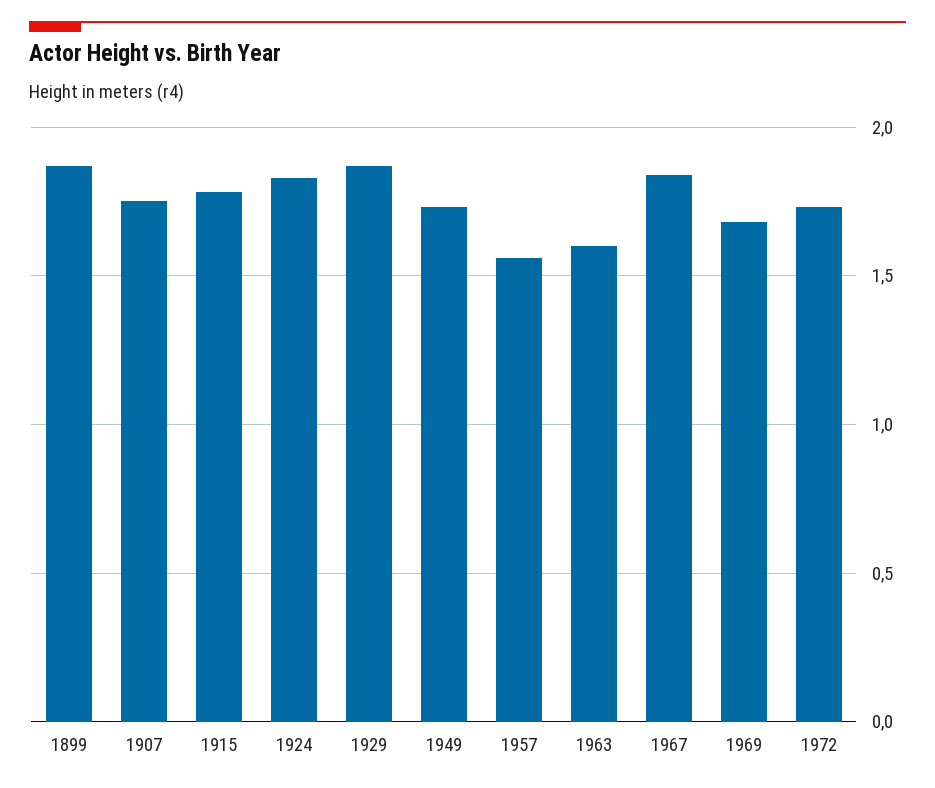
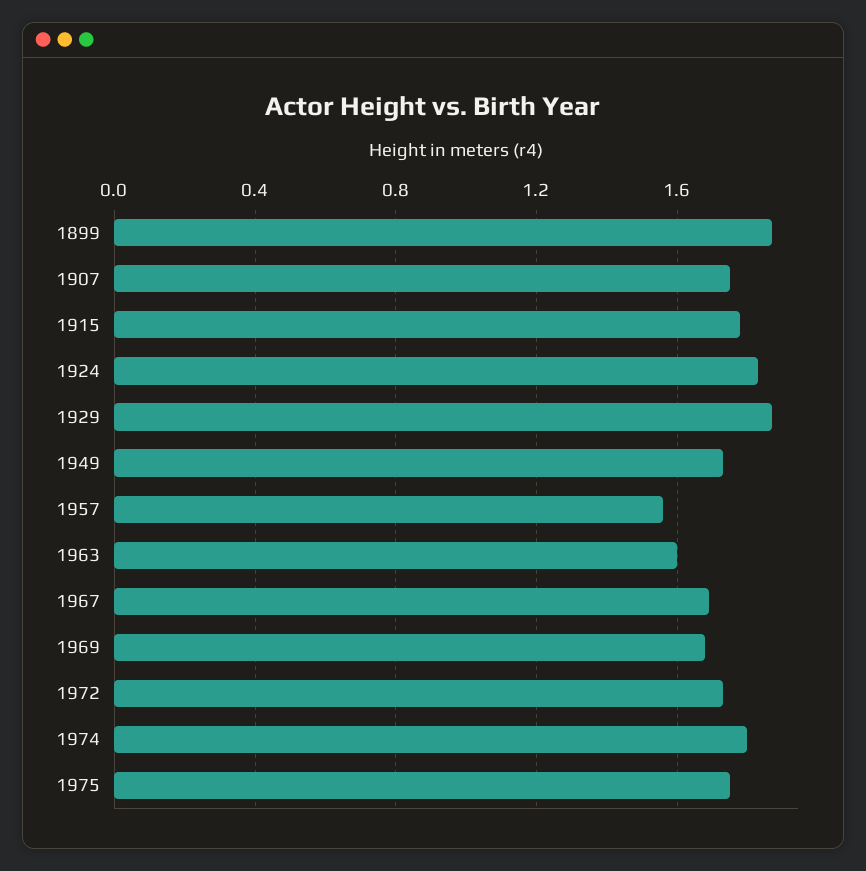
1967: 1.85 -> 1.7
1974: none -> 1.8
1975: none -> 1.75

